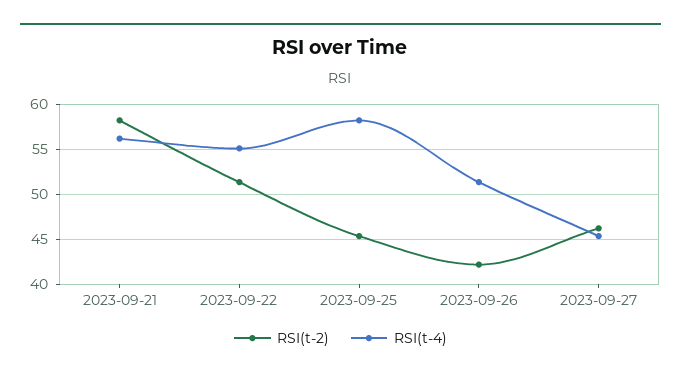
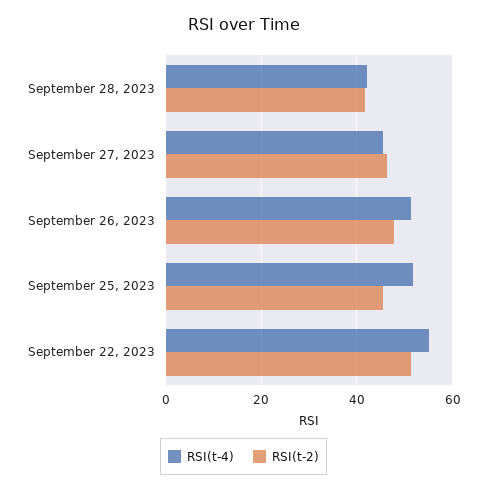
RSI(t-2), 2023-09-21: 58 -> none
RSI(t-4), 2023-09-21: 56 -> none
RSI(t-4), 2023-09-25: 58 -> 52
RSI(t-2), 2023-09-26: 42 -> 48
RSI(t-4), September 28, 2023: none -> 42
RSI(t-2), September 28, 2023: none -> 42

